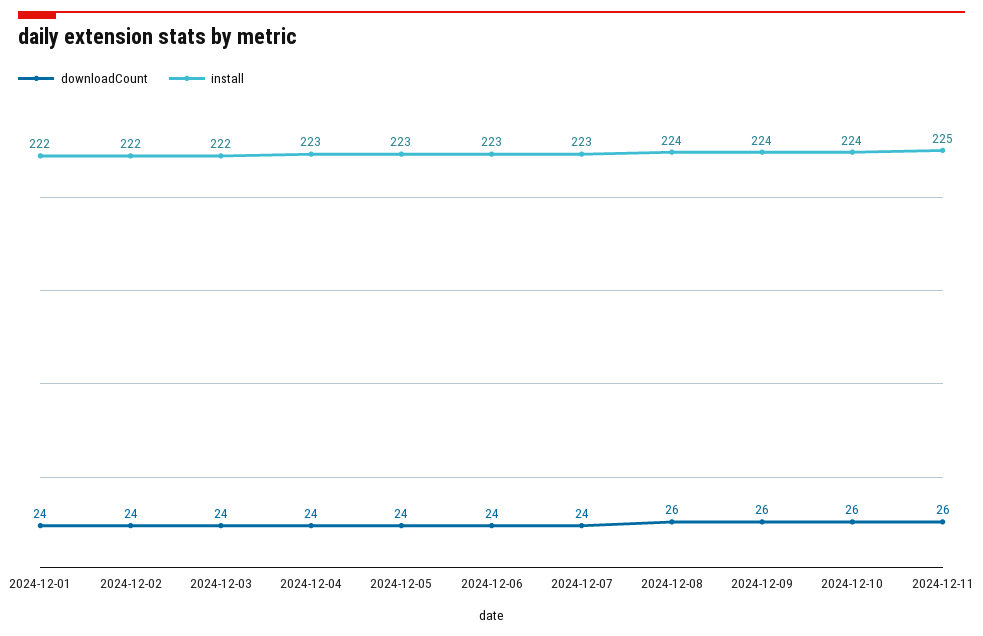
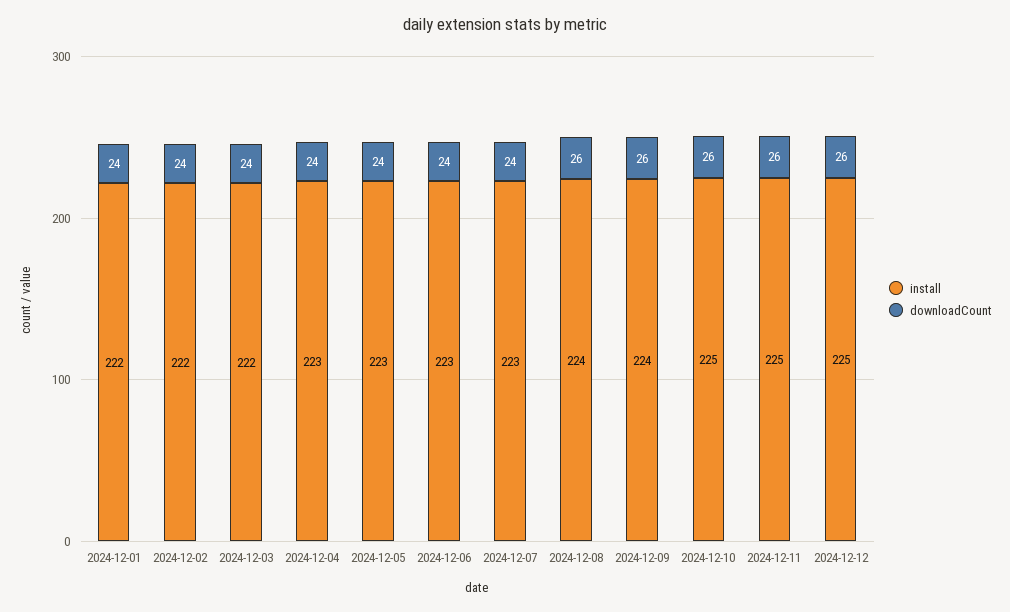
install, 2024-12-10: 224 -> 225
install, 2024-12-12: none -> 225
downloadCount, 2024-12-12: none -> 26

